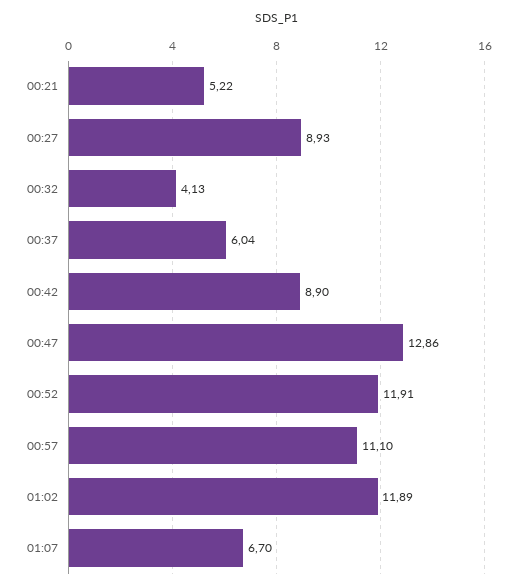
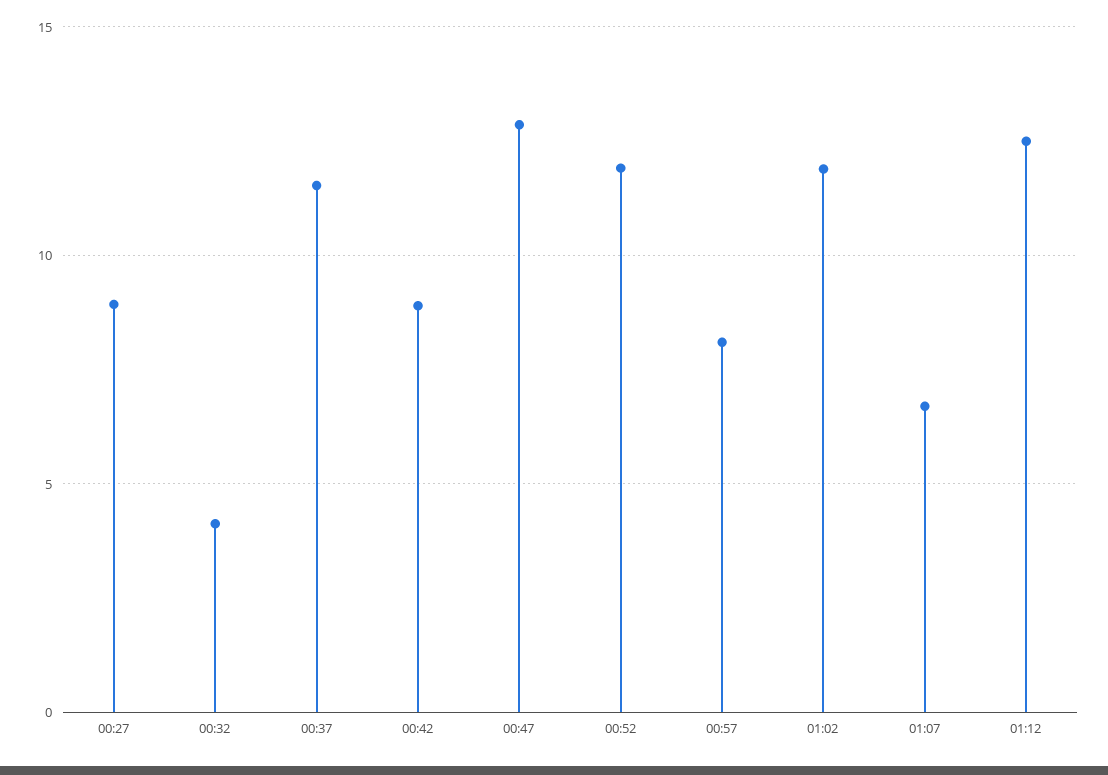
00:21: 5.22 -> none
00:37: 6.04 -> 11.5
00:57: 11.1 -> 8
01:12: none -> 12.5

